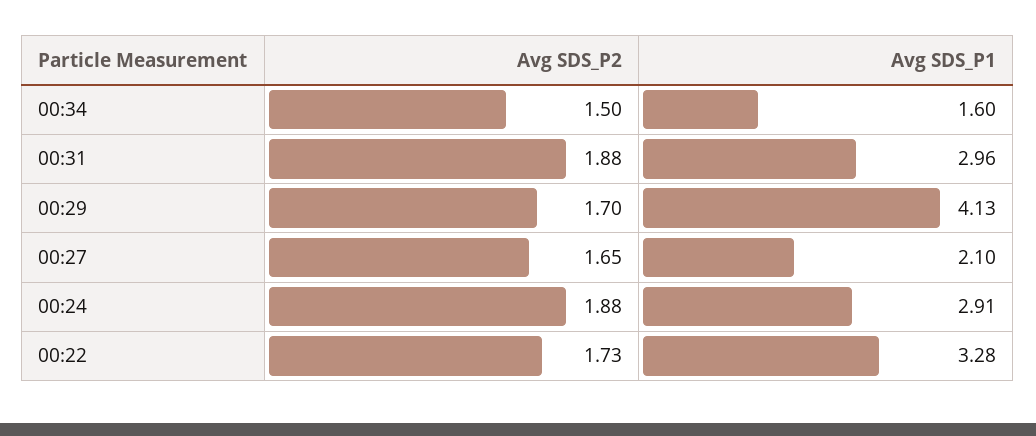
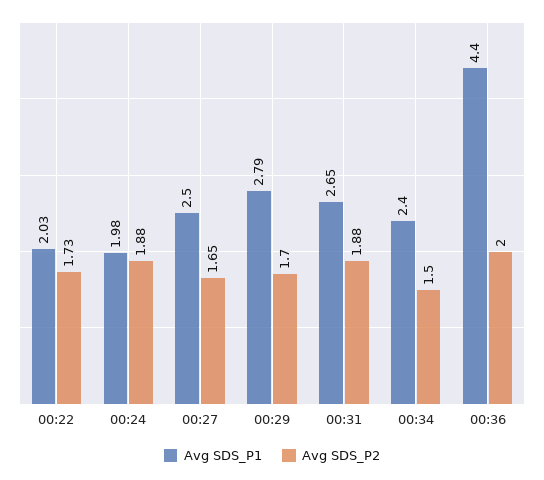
Avg SDS_P1, 00:34: 1.6 -> 2.4
Avg SDS_P1, 00:31: 2.96 -> 2.65
Avg SDS_P1, 00:29: 4.13 -> 2.79
Avg SDS_P1, 00:27: 2.1 -> 2.5
Avg SDS_P1, 00:24: 2.91 -> 1.98
Avg SDS_P1, 00:22: 3.28 -> 2.03
Avg SDS_P1, 00:36: none -> 4.4
Avg SDS_P2, 00:36: none -> 2

